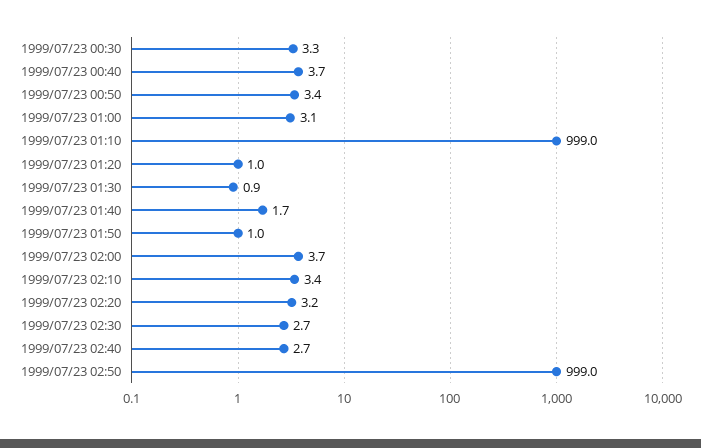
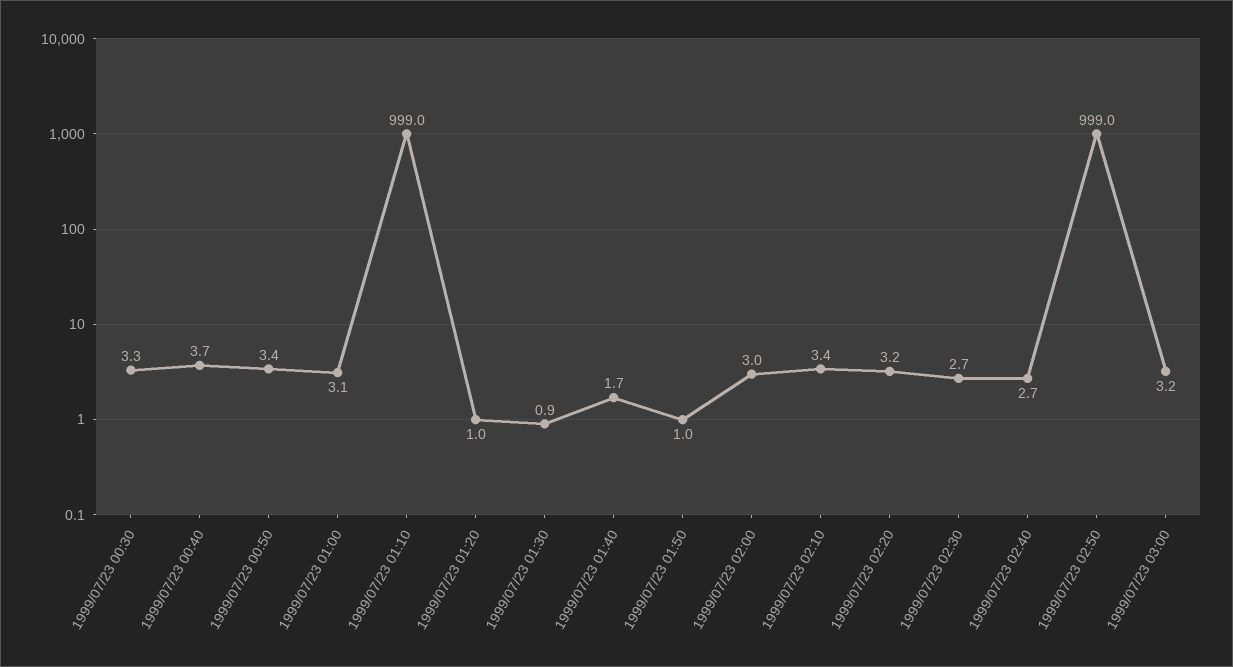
1999/07/23 02:00: 3.7 -> 3
1999/07/23 03:00: none -> 3.2

